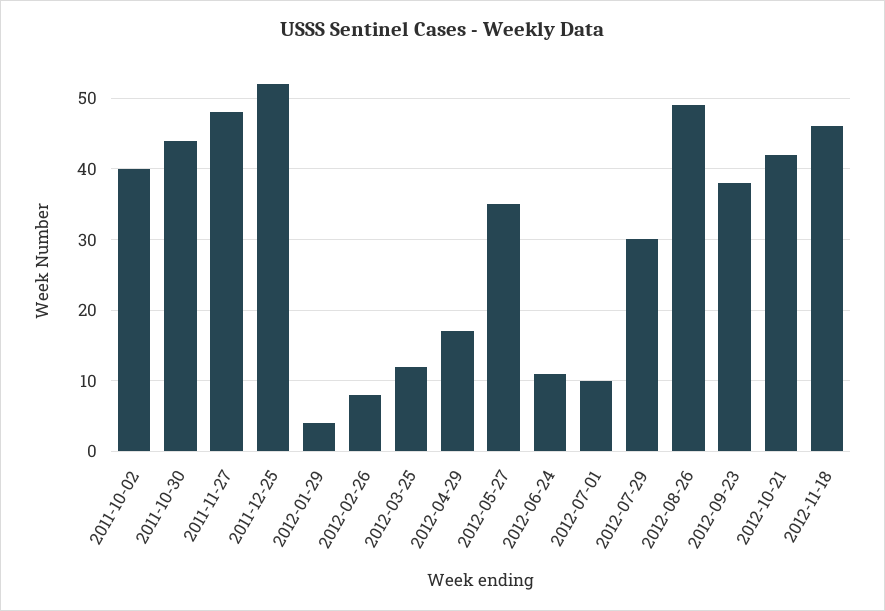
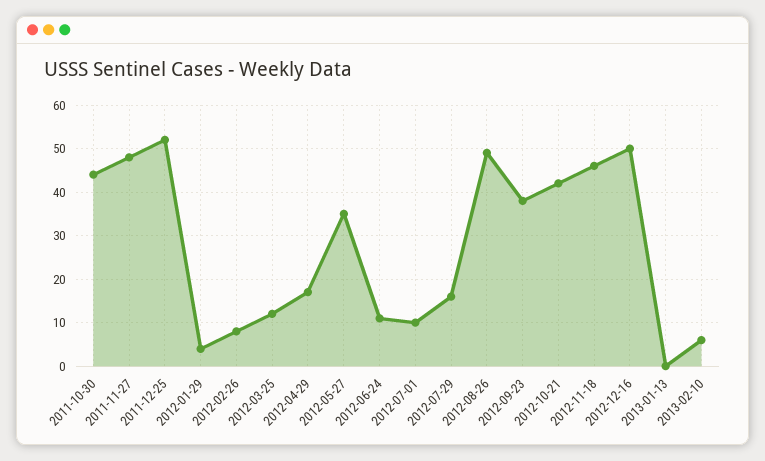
2011-10-02: 40 -> none
2012-07-29: 30 -> 15
2012-12-16: none -> 50
2013-01-13: none -> 0
2013-02-10: none -> 5

